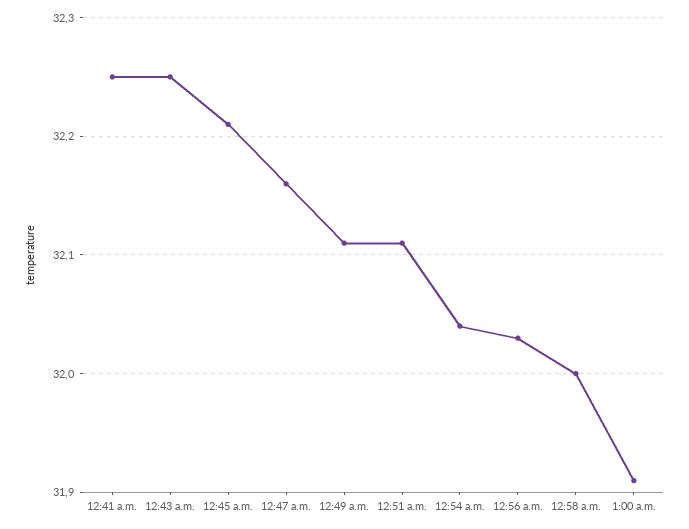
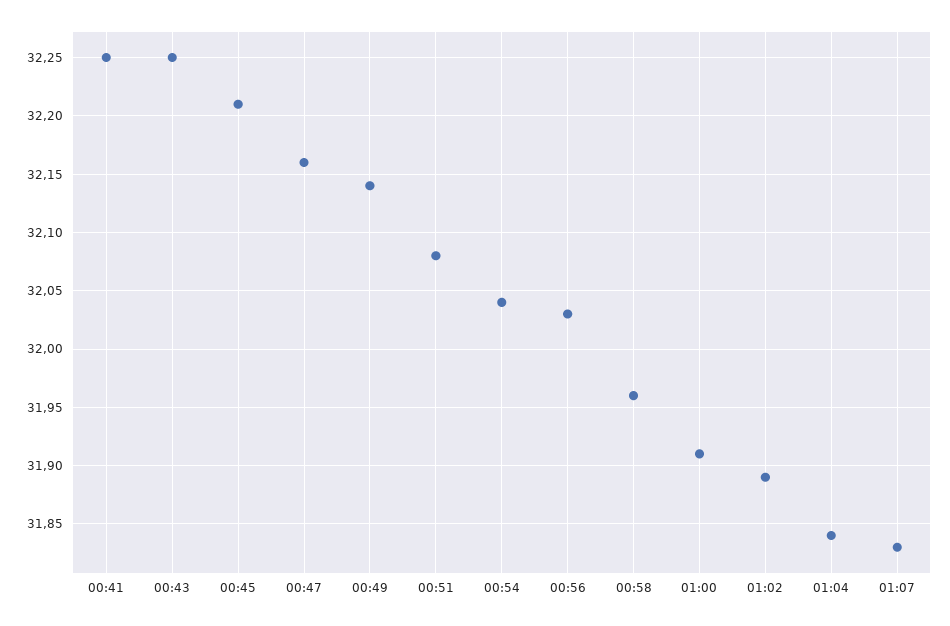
12:49 a.m.: 32.11 -> 32.14
12:51 a.m.: 32.11 -> 32.08
12:58 a.m.: 32 -> 31.96
01:02: none -> 31.89
01:04: none -> 31.84
01:07: none -> 31.83

